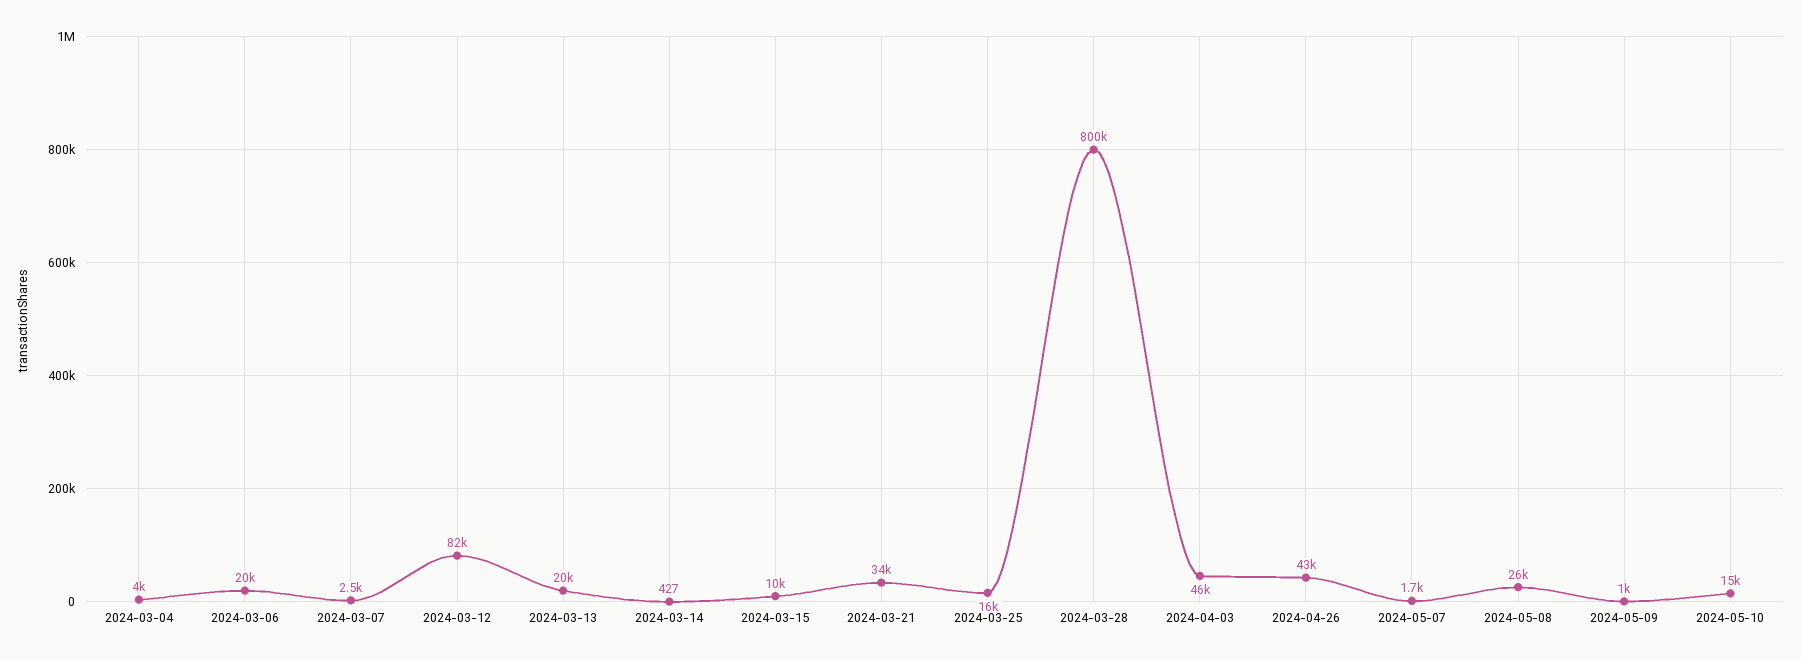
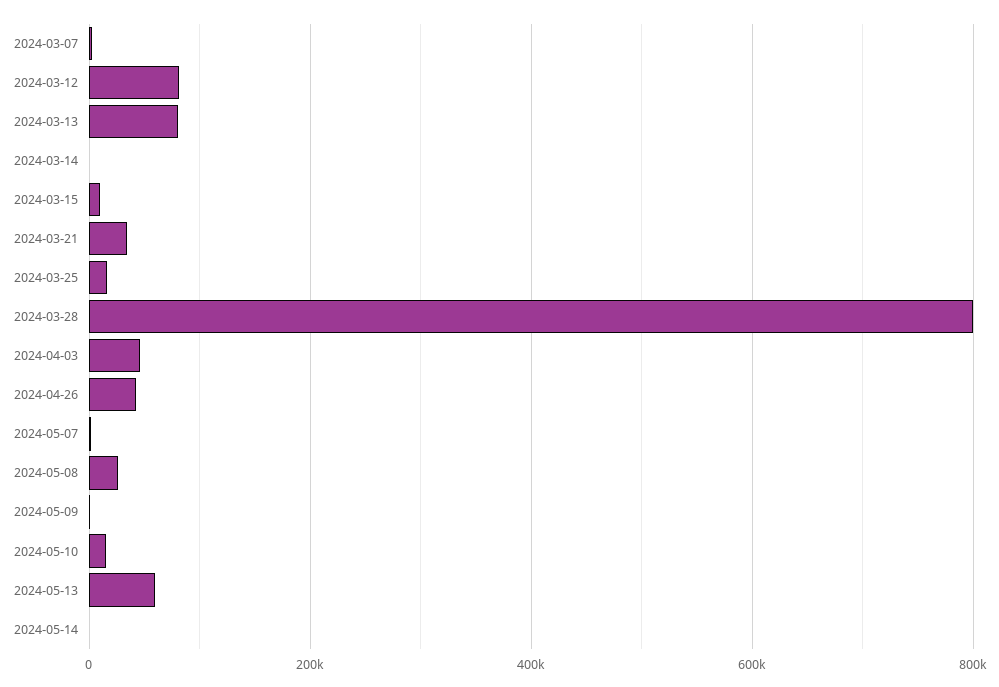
2024-03-04: 4000 -> none
2024-03-06: 20000 -> none
2024-03-13: 20000 -> 80000
2024-05-13: none -> 60000
2024-05-14: none -> 0

